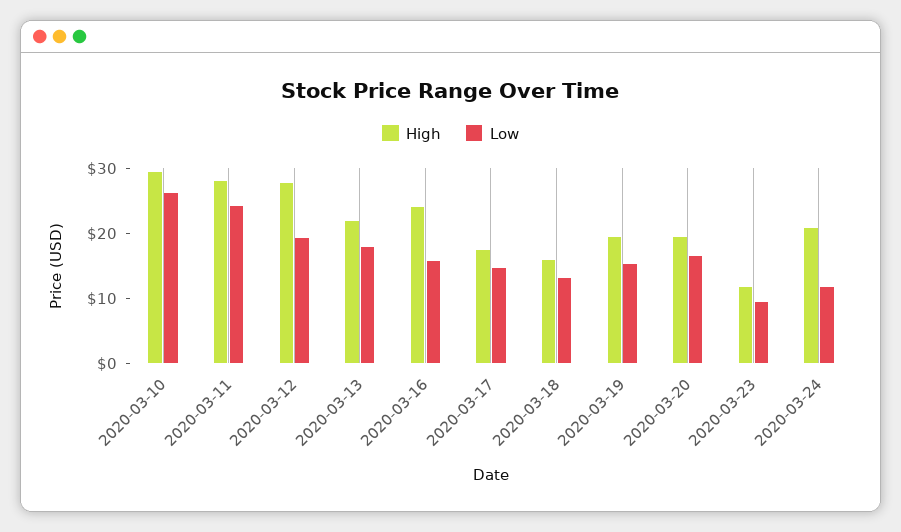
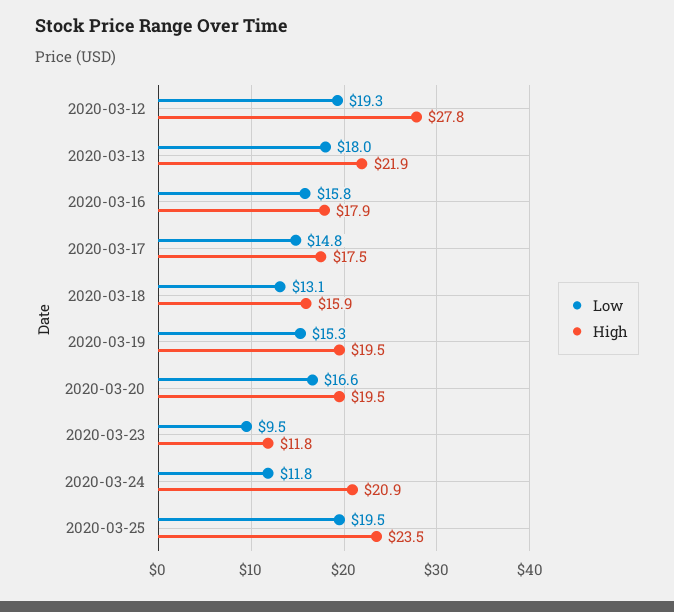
High, 2020-03-10: 30 -> none
Low, 2020-03-10: 26 -> none
High, 2020-03-11: 28 -> none
Low, 2020-03-11: 24 -> none
High, 2020-03-16: 24 -> 17.9
Low, 2020-03-25: none -> 19.5
High, 2020-03-25: none -> 23.5

